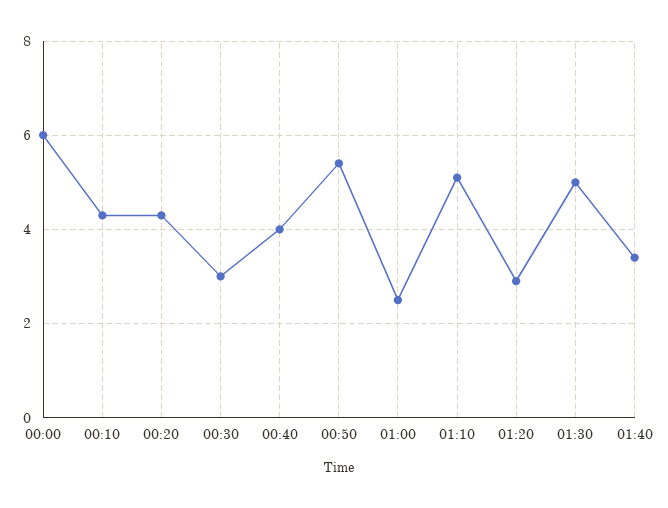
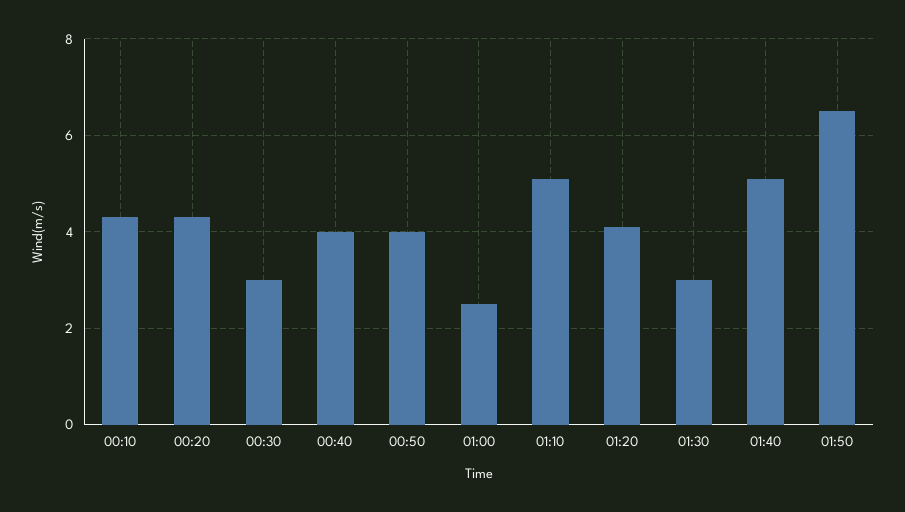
00:00: 6 -> none
00:50: 5.5 -> 4
01:20: 3 -> 4
01:30: 5 -> 3
01:40: 3.5 -> 5
01:50: none -> 6.5

